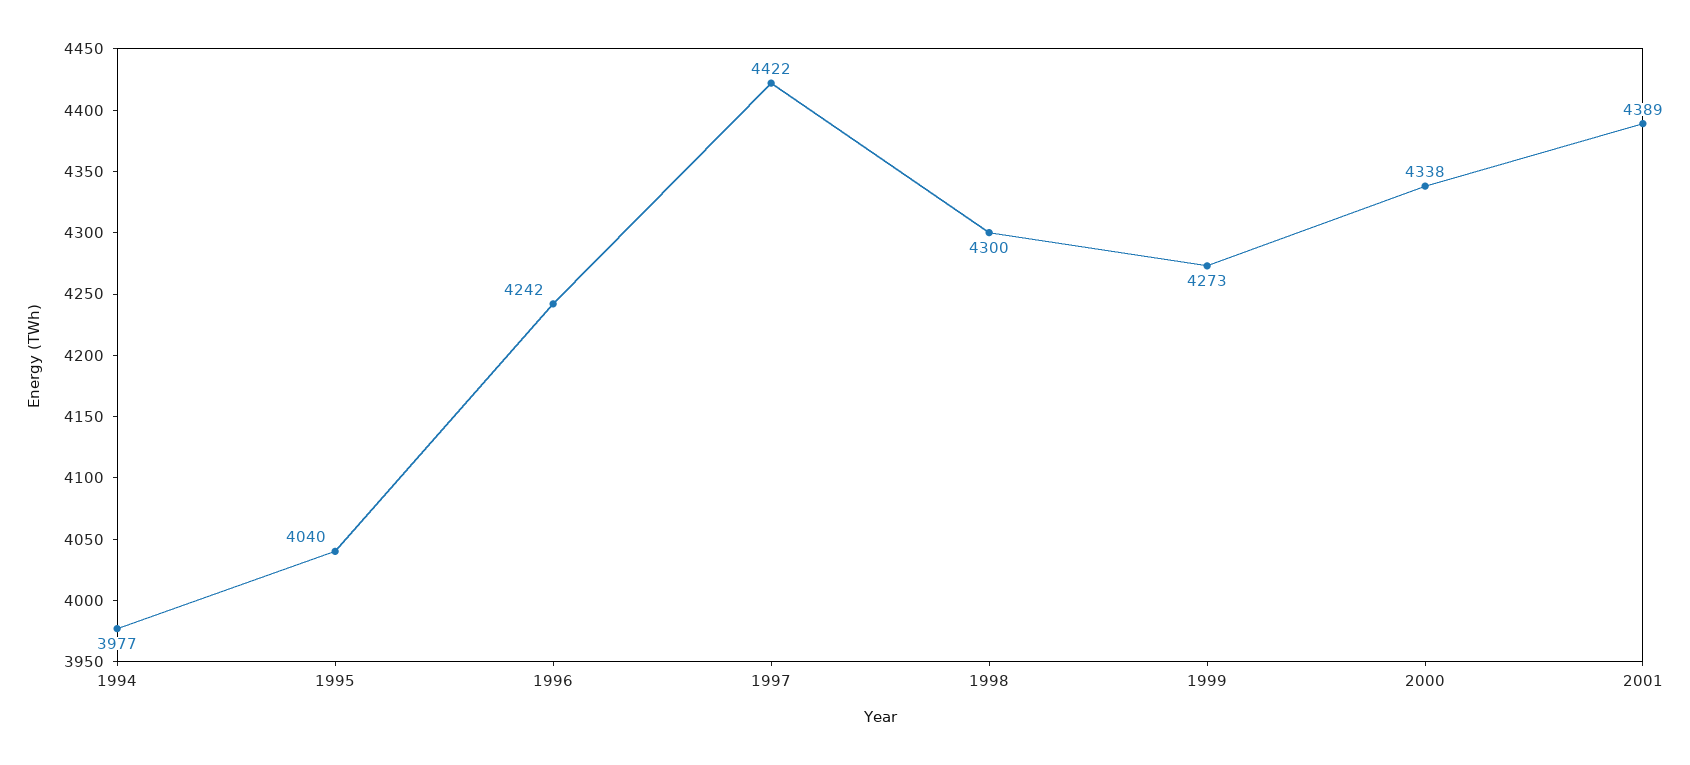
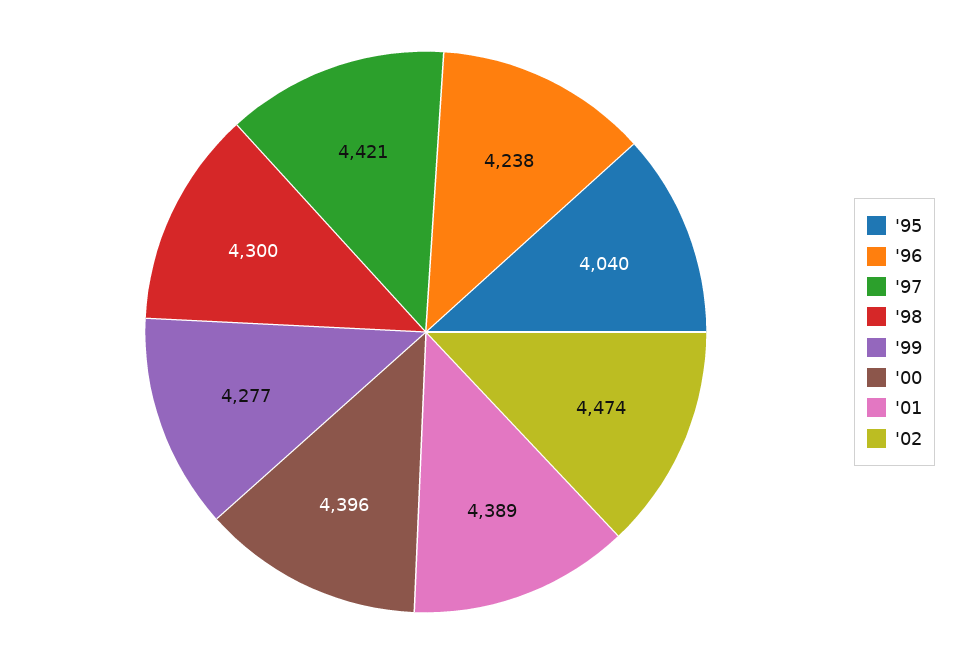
1994: 3977 -> none
1996: 4242 -> 4238
1997: 4422 -> 4421
1999: 4273 -> 4277
2000: 4338 -> 4396
'02: none -> 4474

